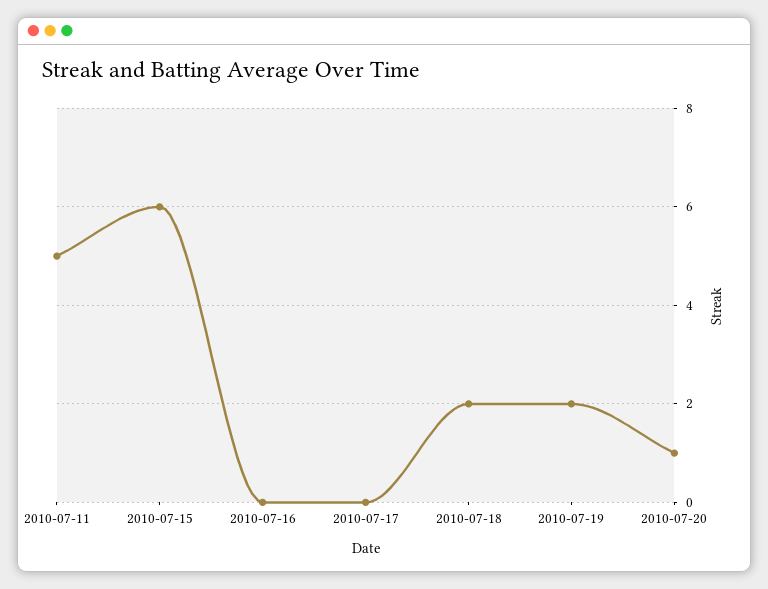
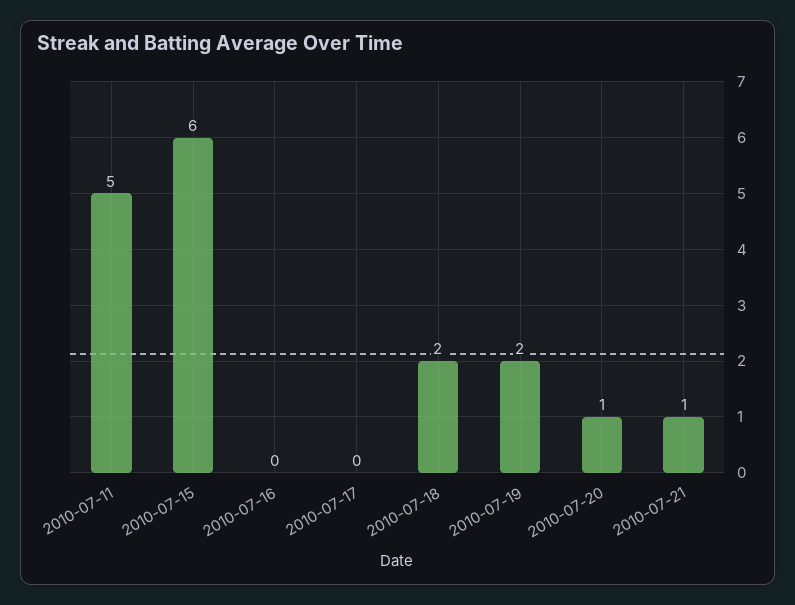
2010-07-21: none -> 1

